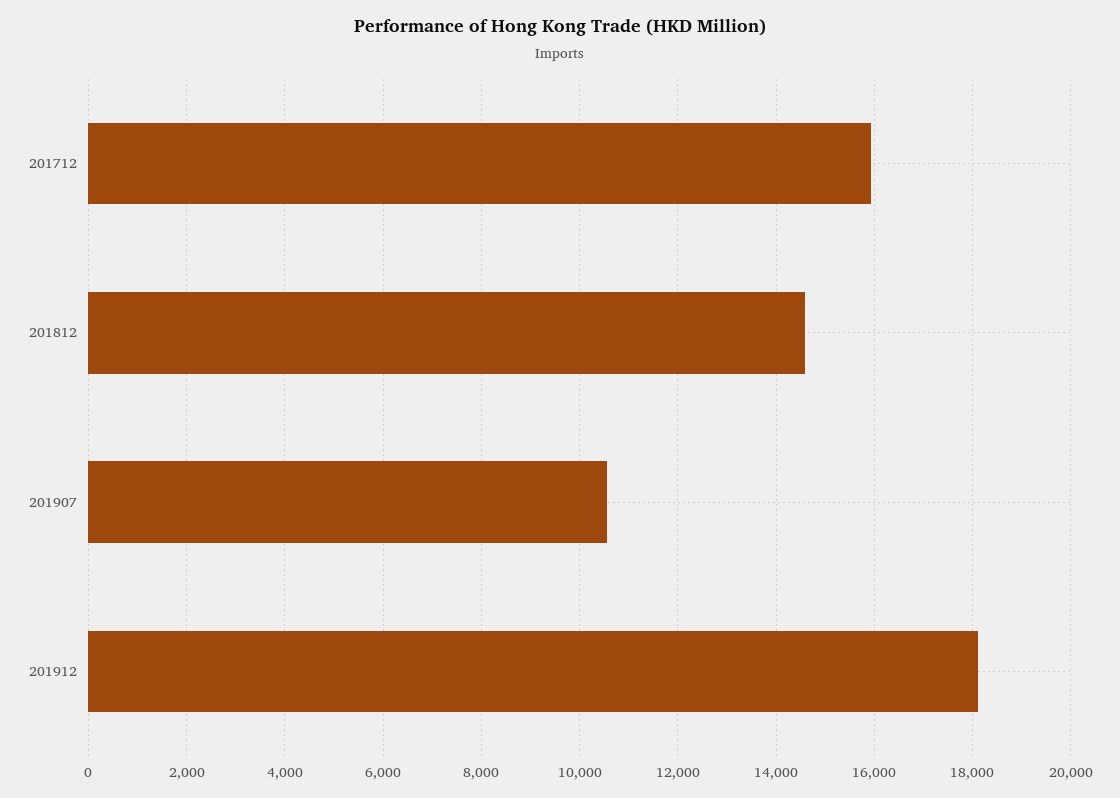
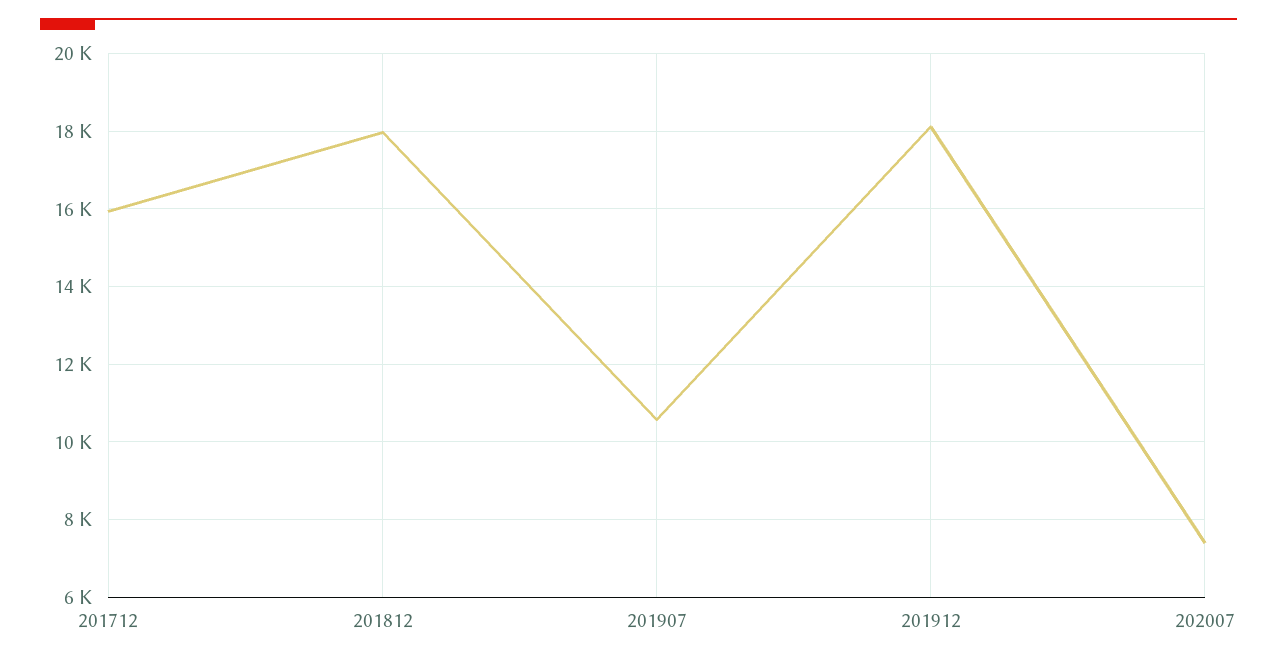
201812: 14600 -> 18000
202007: none -> 7400

